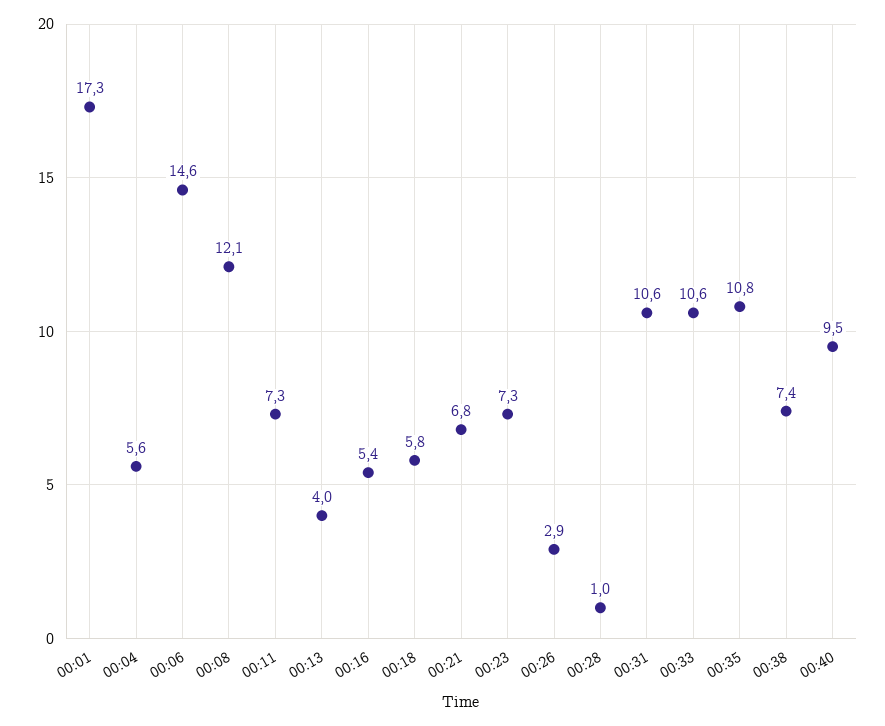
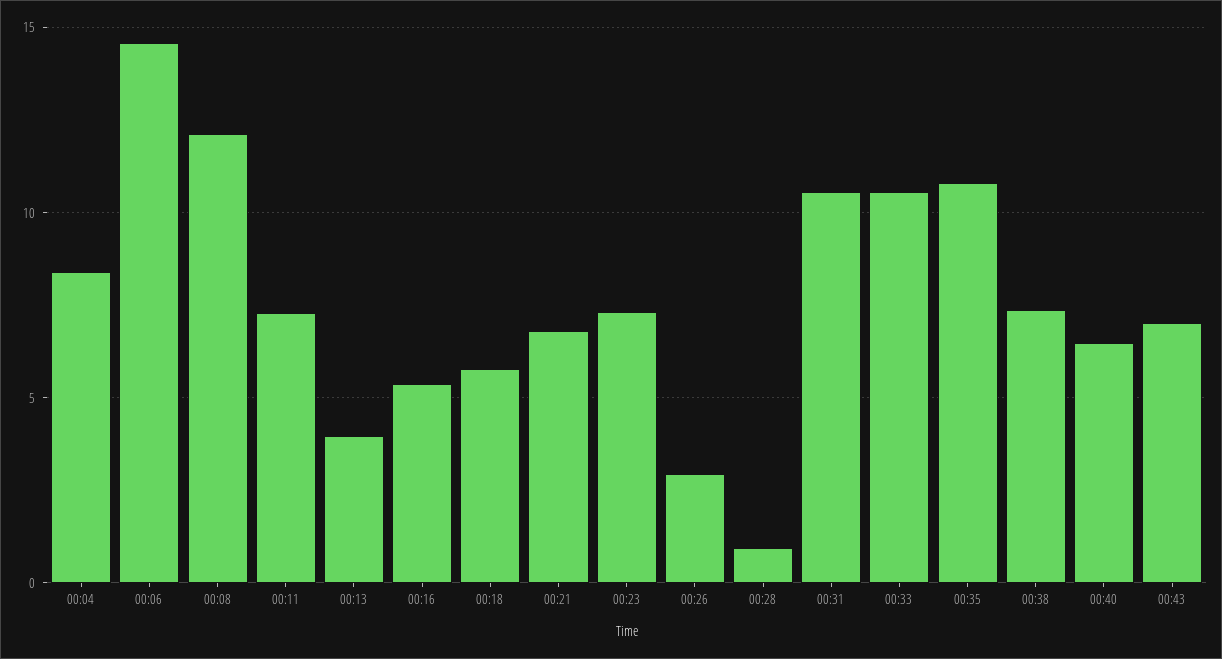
00:01: 17.3 -> none
00:04: 5.6 -> 8.5
00:40: 9.5 -> 6.5
00:43: none -> 7

